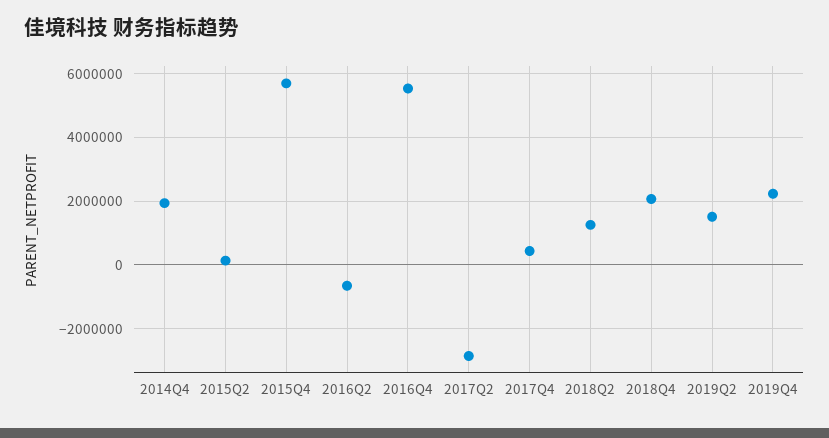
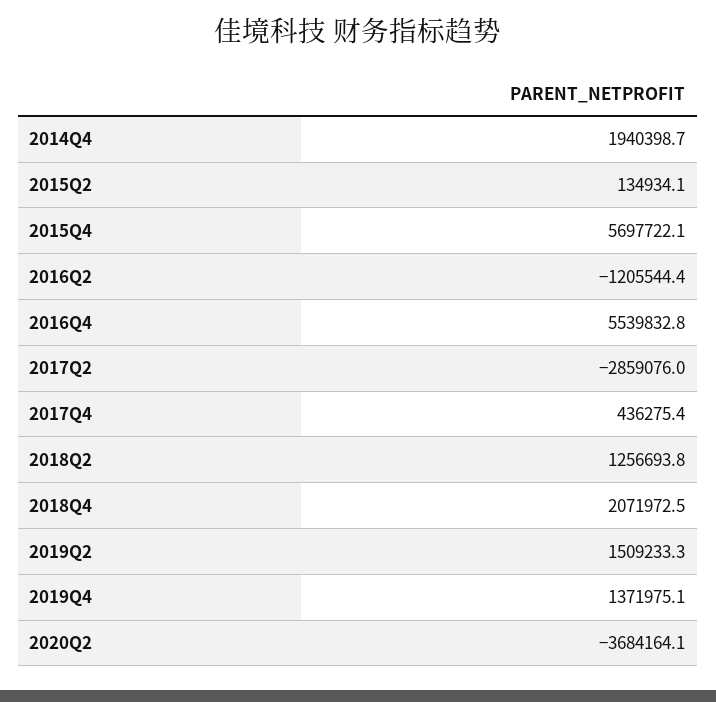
2016Q2: -600000 -> -1205544.4
2019Q4: 2200000 -> 1371975.1
2020Q2: none -> -3684164.1

